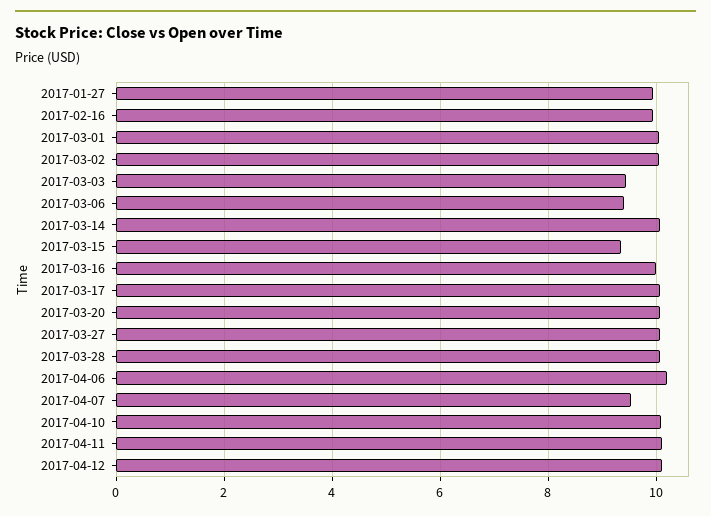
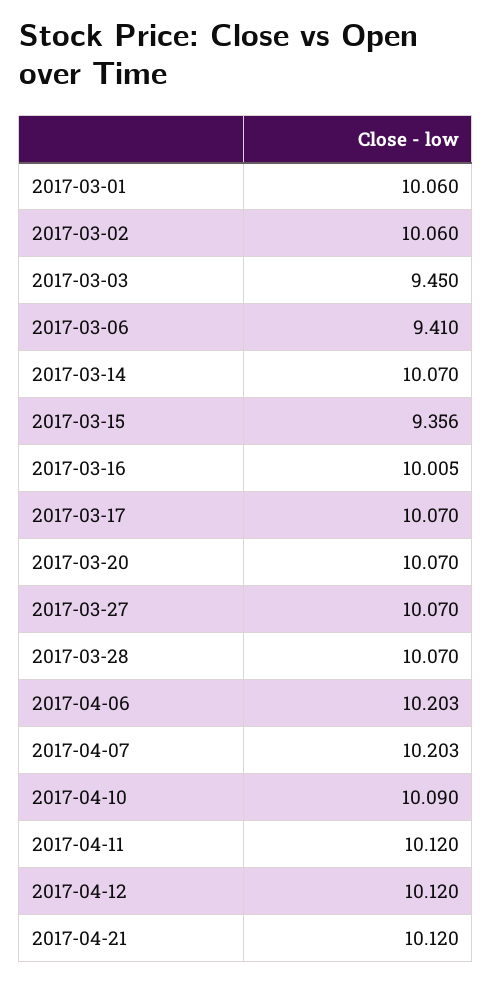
2017-01-27: 10 -> none
2017-02-16: 10 -> none
2017-04-07: 9.6 -> 10.203
2017-04-21: none -> 10.12

